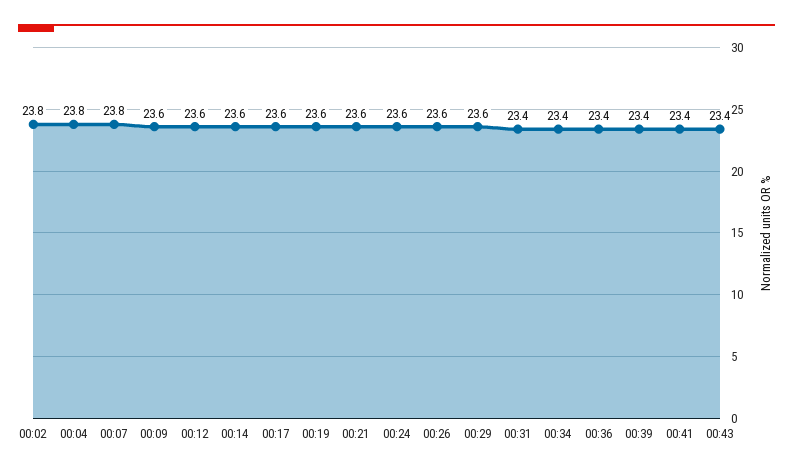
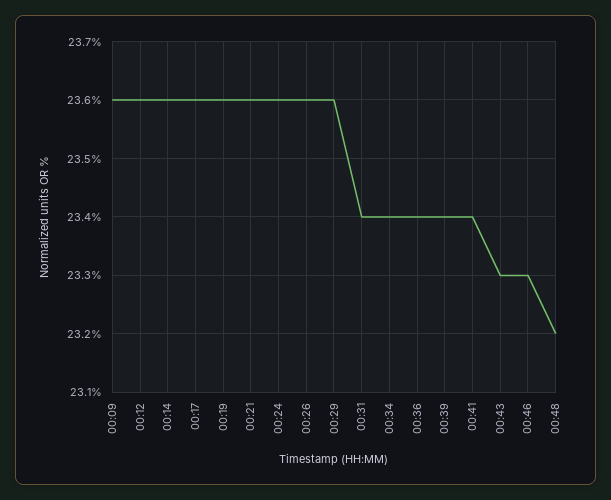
00:02: 23.8 -> none
00:04: 23.8 -> none
00:07: 23.8 -> none
00:43: 23.4 -> 23.3
00:46: none -> 23.3
00:48: none -> 23.2

